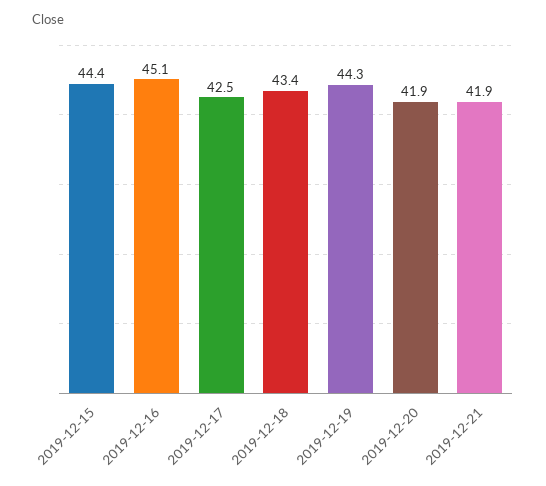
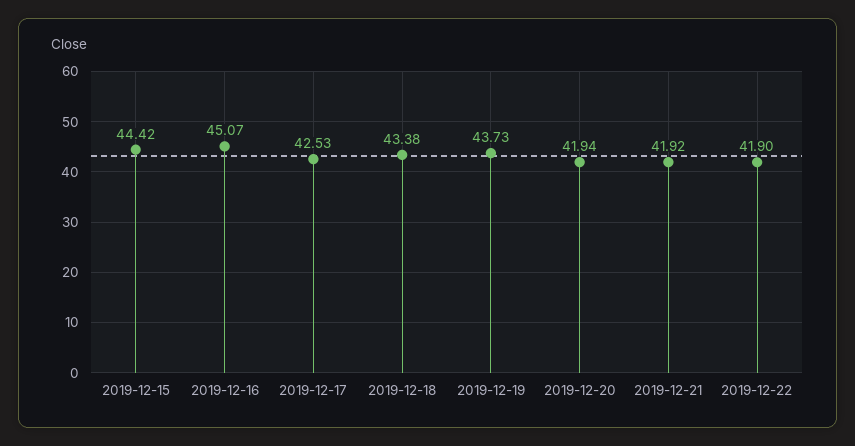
2019-12-19: 44.3 -> 43.73
2019-12-22: none -> 41.9

